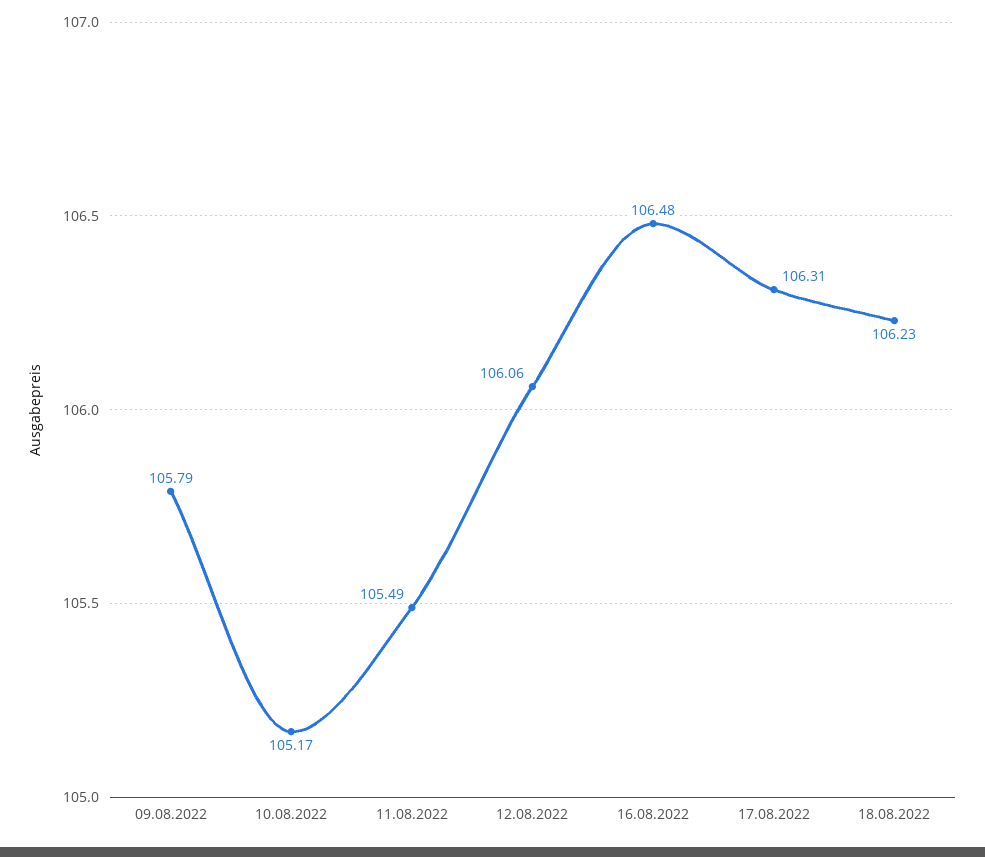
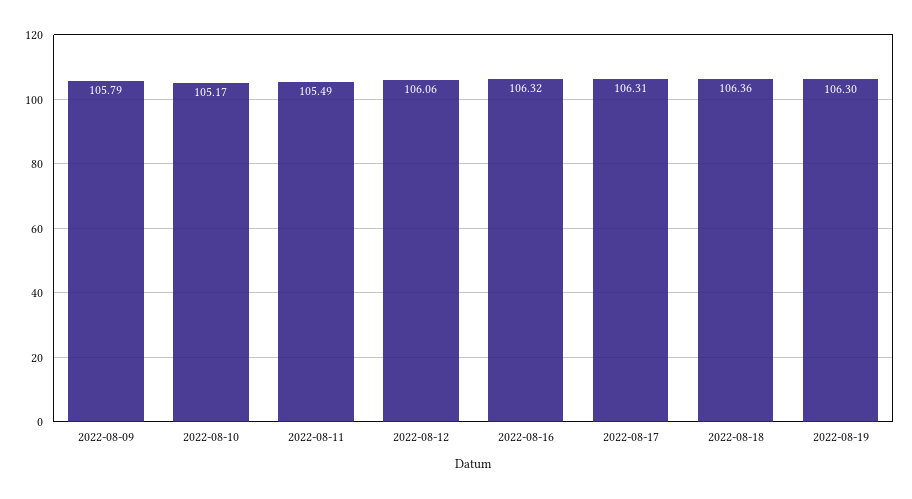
16.08.2022: 106.48 -> 106.32
18.08.2022: 106.23 -> 106.36
2022-08-19: none -> 106.3

